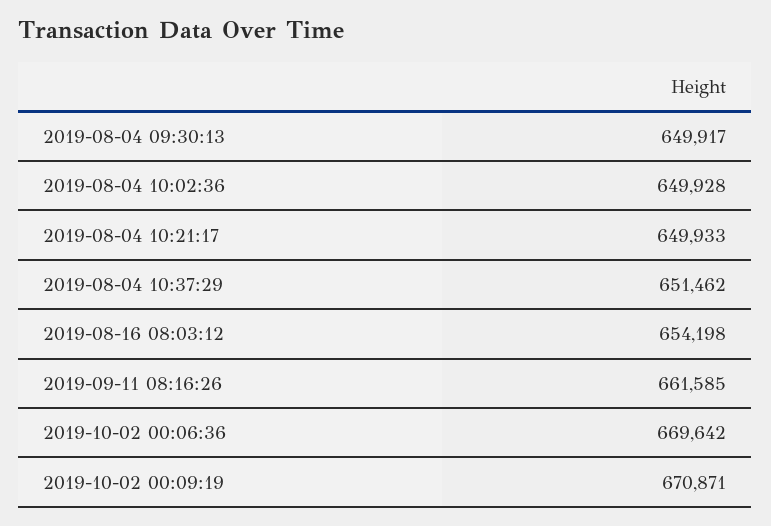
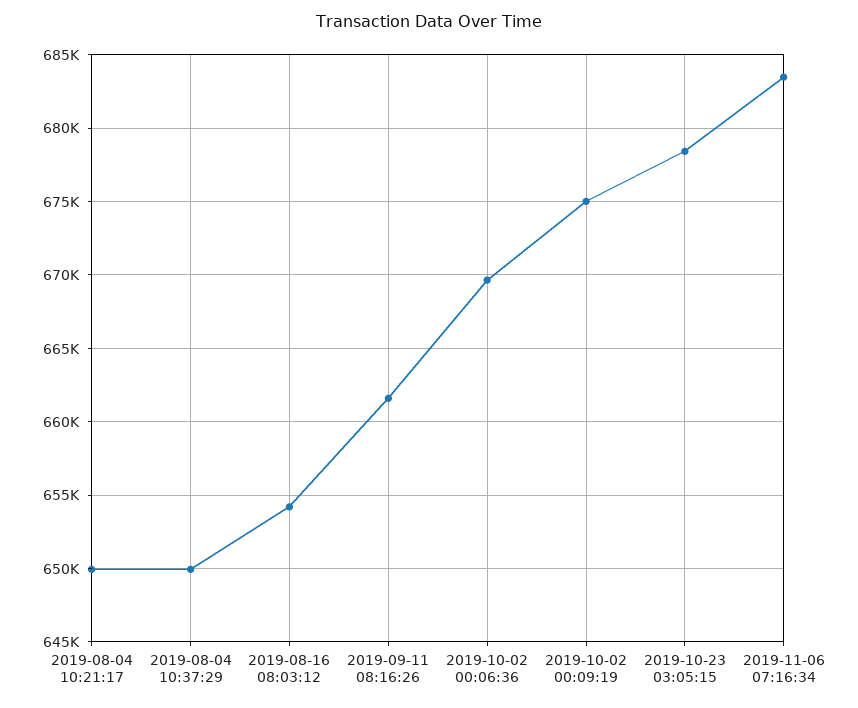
2019-08-04 09:30:13: 649917 -> none
2019-08-04 10:02:36: 649928 -> none
2019-08-04 10:37:29: 651462 -> 650000
2019-10-02 00:09:19: 670871 -> 675000
2019-10-23 03:05:15: none -> 678500
2019-11-06 07:16:34: none -> 683500

